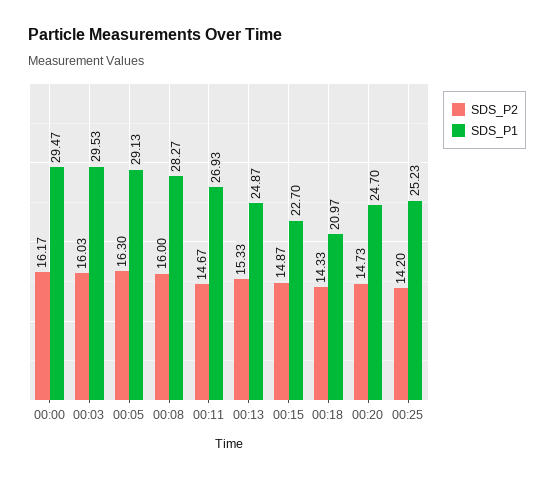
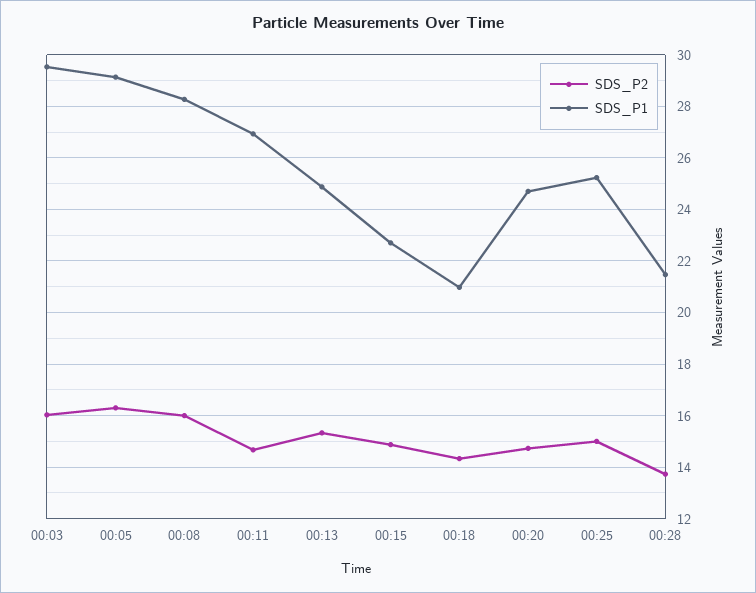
SDS_P2, 00:00: 16.17 -> none
SDS_P1, 00:00: 29.47 -> none
SDS_P2, 00:25: 14.2 -> 15
SDS_P2, 00:28: none -> 13.75
SDS_P1, 00:28: none -> 21.5

